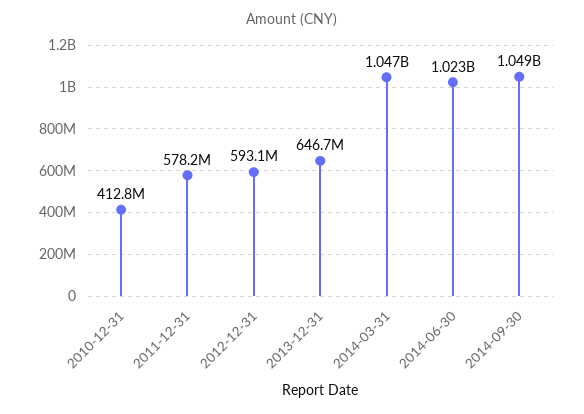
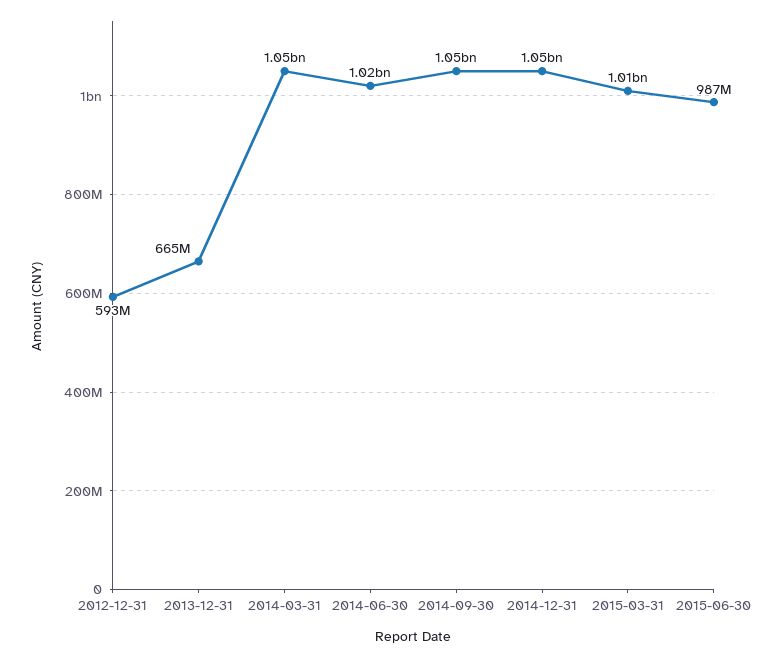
2010-12-31: 412800000 -> none
2011-12-31: 578200000 -> none
2013-12-31: 646700000 -> 665000000
2014-12-31: none -> 1050000000
2015-03-31: none -> 1010000000
2015-06-30: none -> 987000000

